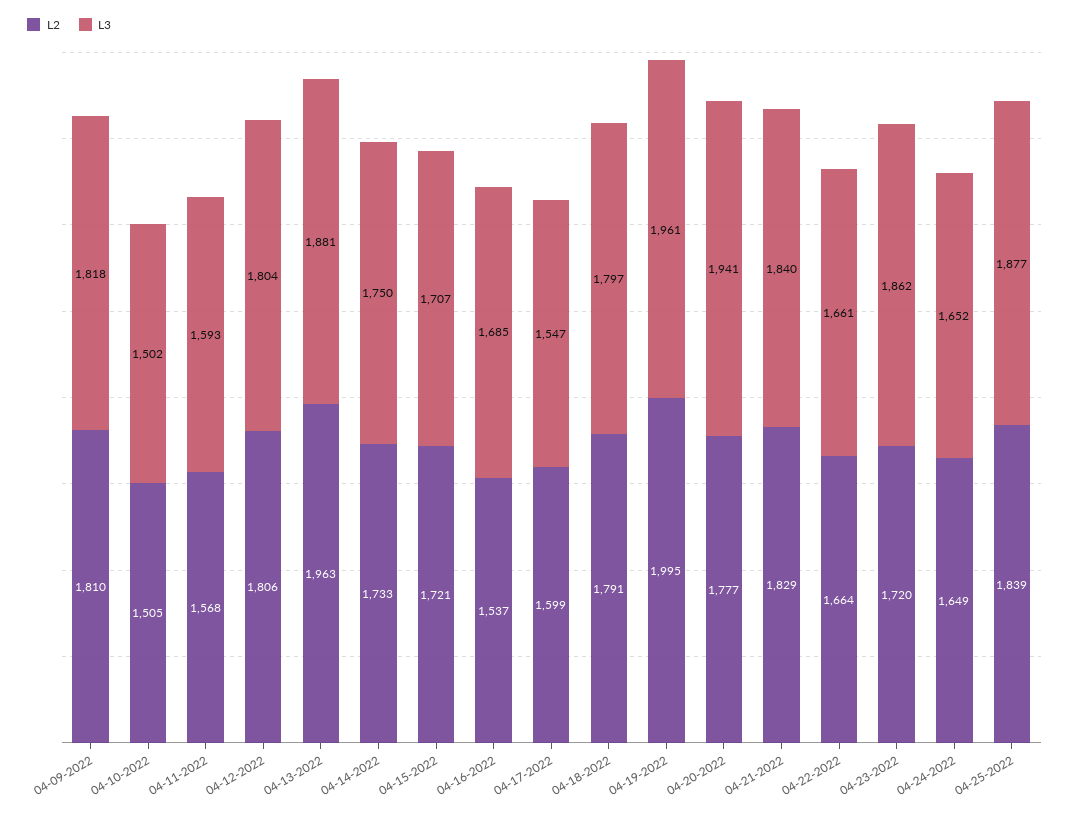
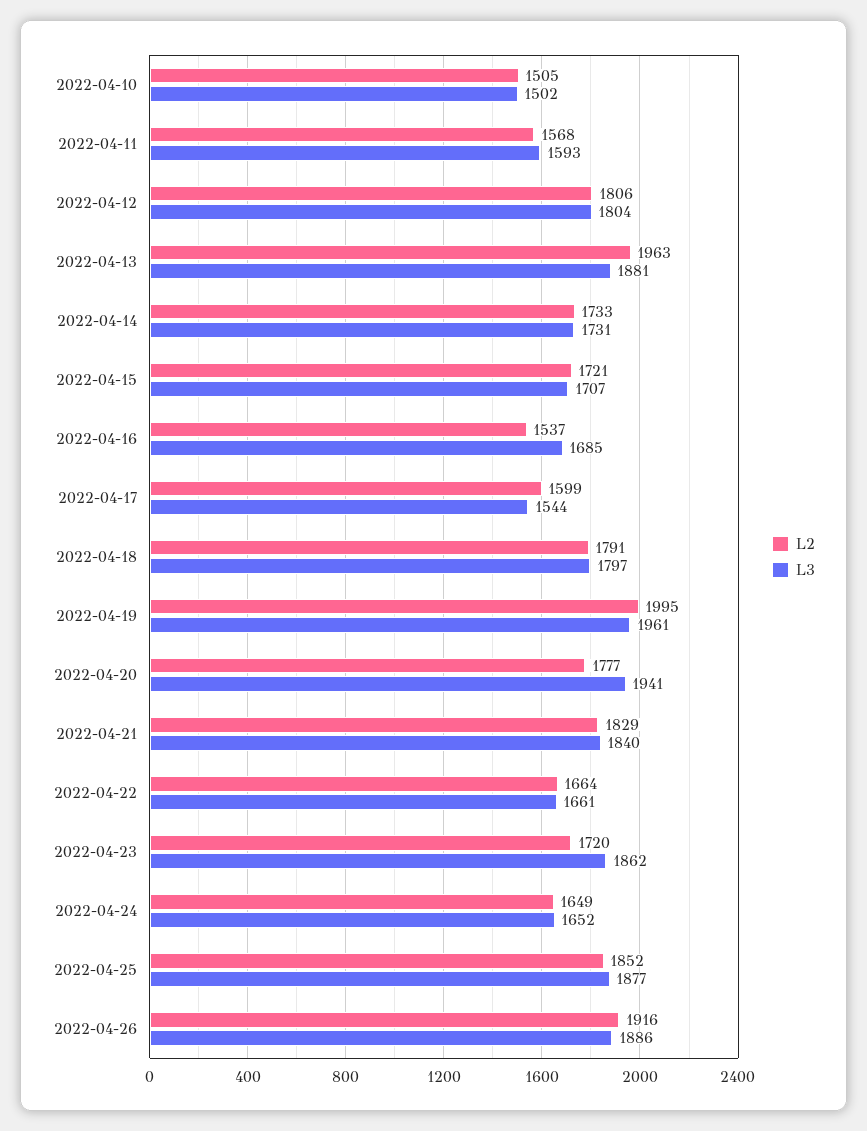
L2, 04-09-2022: 1810 -> none
L3, 04-09-2022: 1818 -> none
L3, 04-14-2022: 1750 -> 1731
L3, 04-17-2022: 1547 -> 1544
L2, 04-25-2022: 1839 -> 1852
L2, 2022-04-26: none -> 1916
L3, 2022-04-26: none -> 1886

